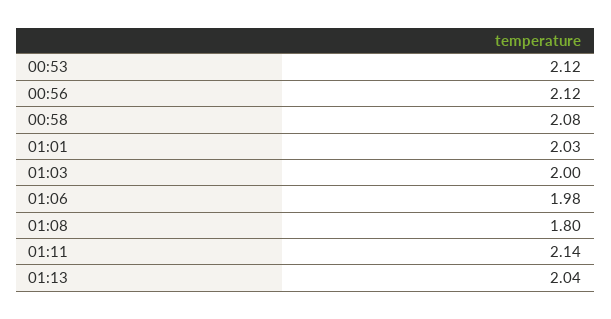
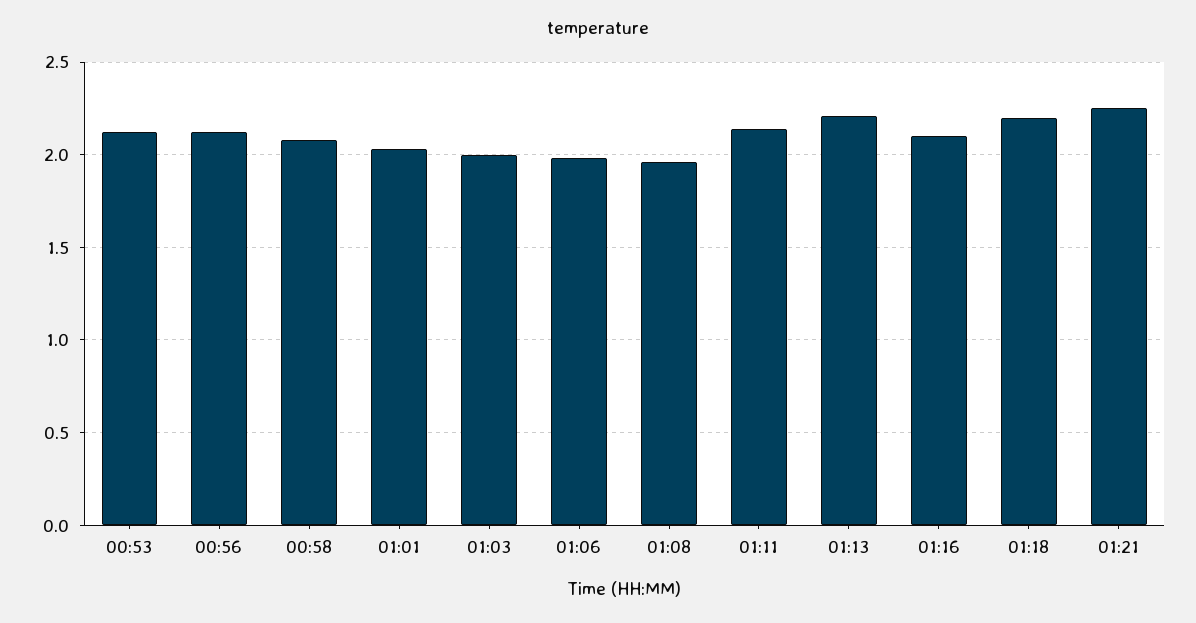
01:08: 1.8 -> 1.95
01:13: 2.04 -> 2.2
01:16: none -> 2.1
01:18: none -> 2.2
01:21: none -> 2.25

